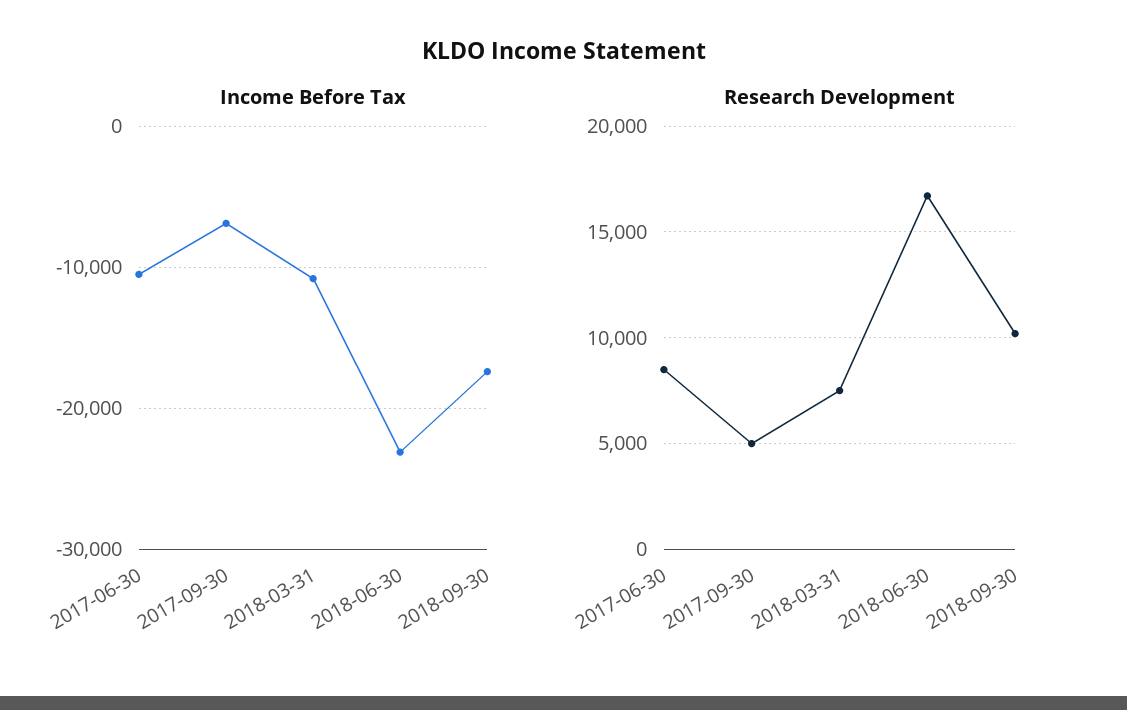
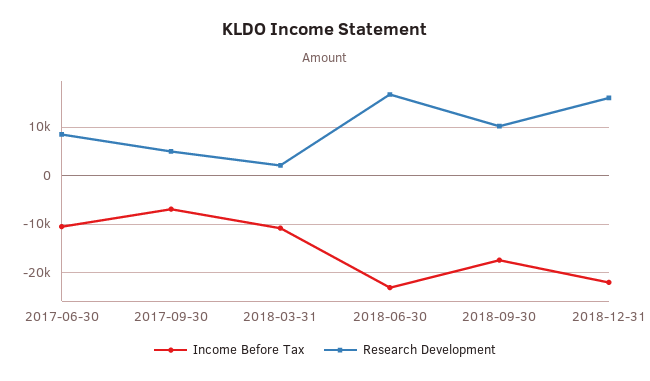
Research Development, 2018-03-31: 7500 -> 2000
Income Before Tax, 2018-12-31: none -> -22000
Research Development, 2018-12-31: none -> 16000

